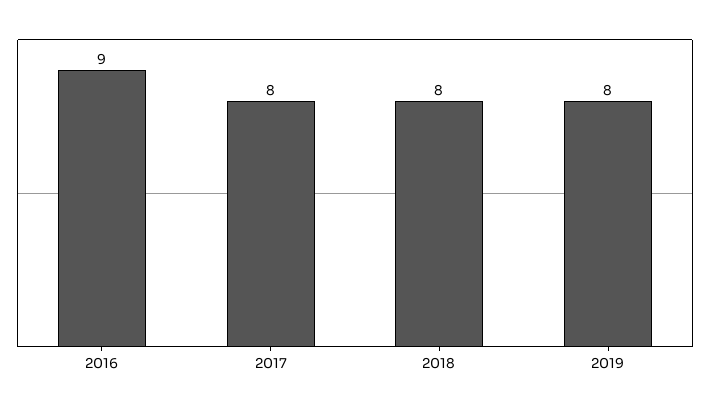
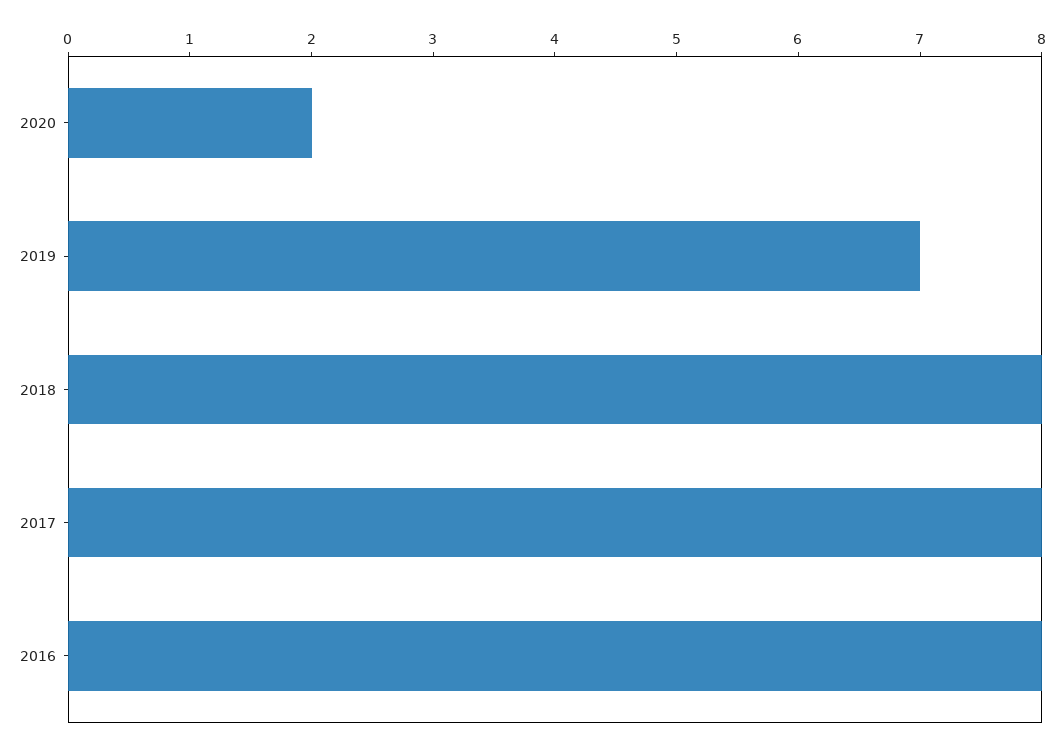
2016: 9 -> 8
2019: 8 -> 7
2020: none -> 2

